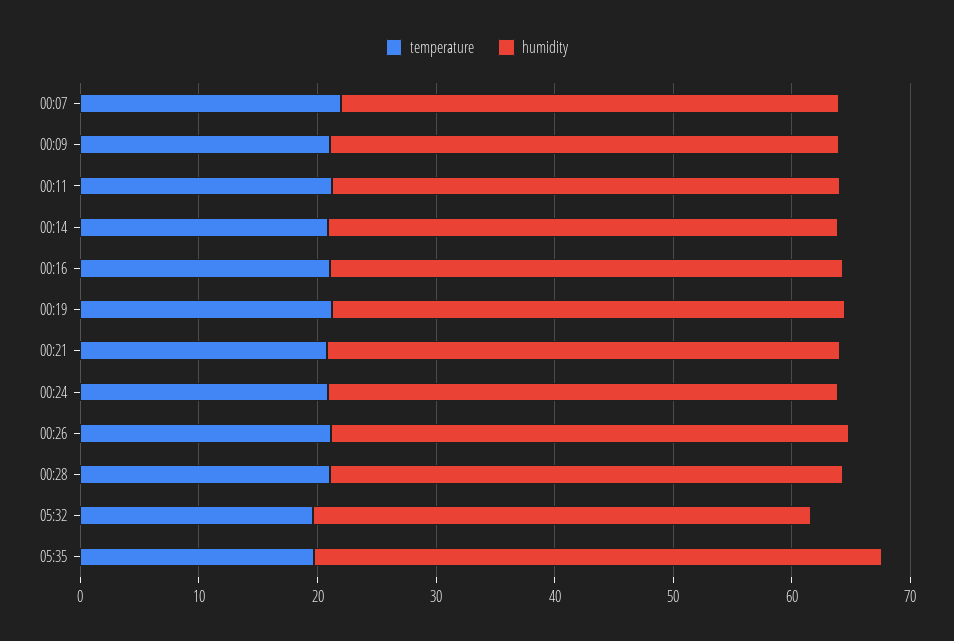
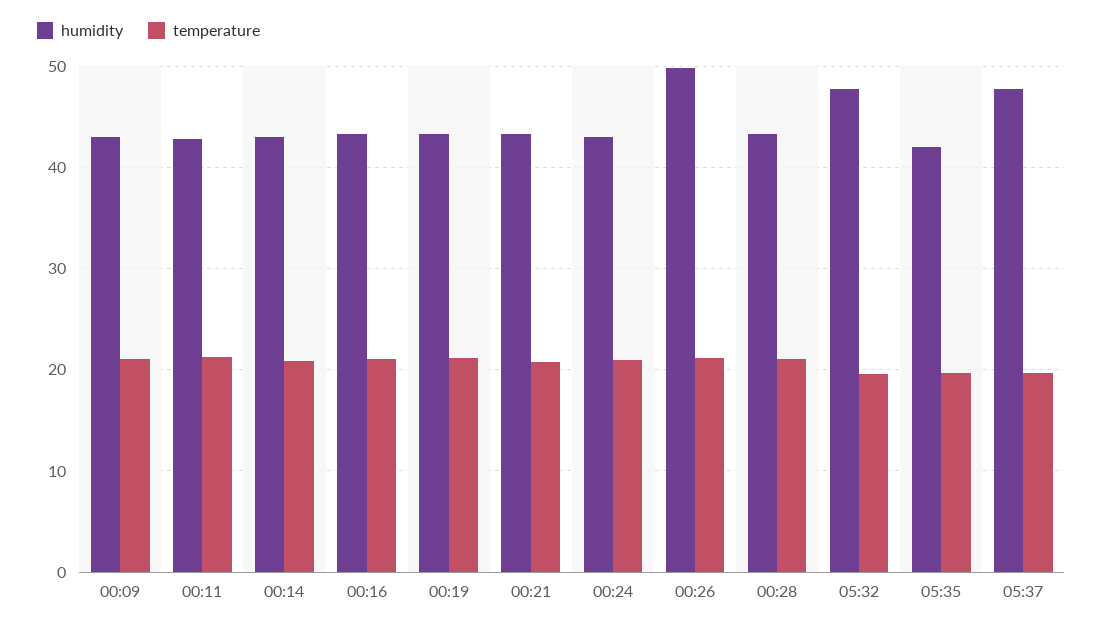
temperature, 00:07: 22 -> none
humidity, 00:07: 42 -> none
humidity, 00:26: 44 -> 50
humidity, 05:32: 42 -> 48
humidity, 05:35: 48 -> 42
humidity, 05:37: none -> 48
temperature, 05:37: none -> 20

